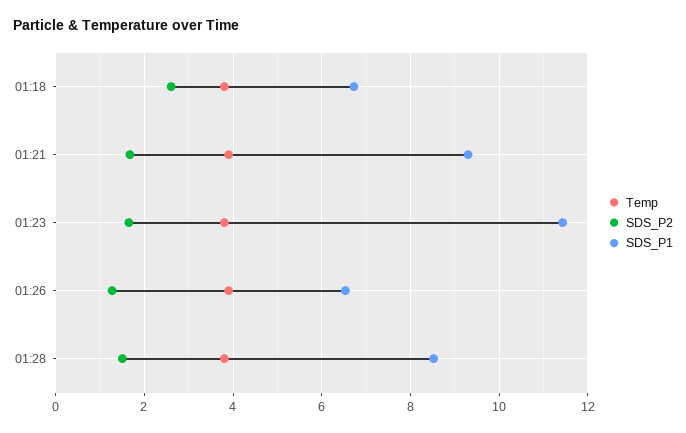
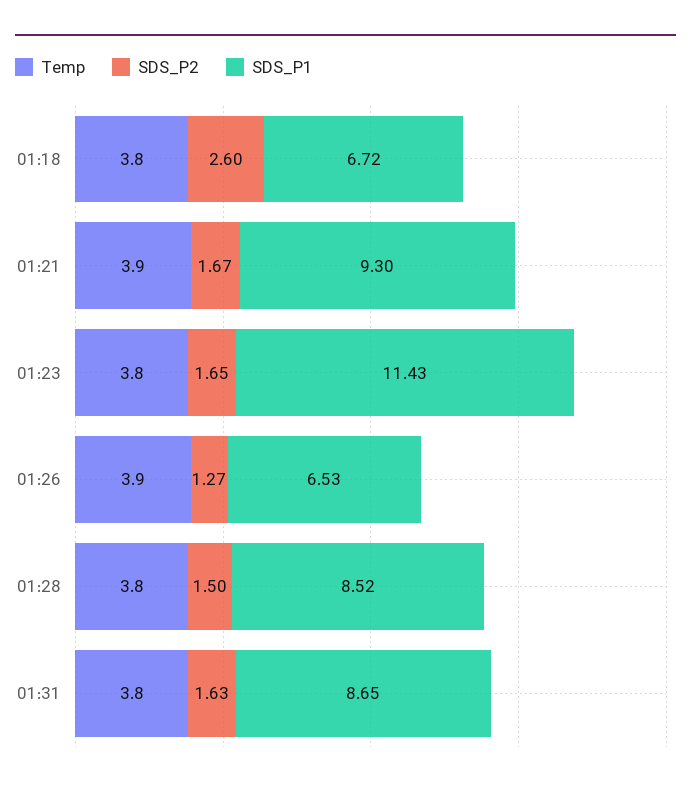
Temp, 01:31: none -> 3.8
SDS_P2, 01:31: none -> 1.63
SDS_P1, 01:31: none -> 8.65

